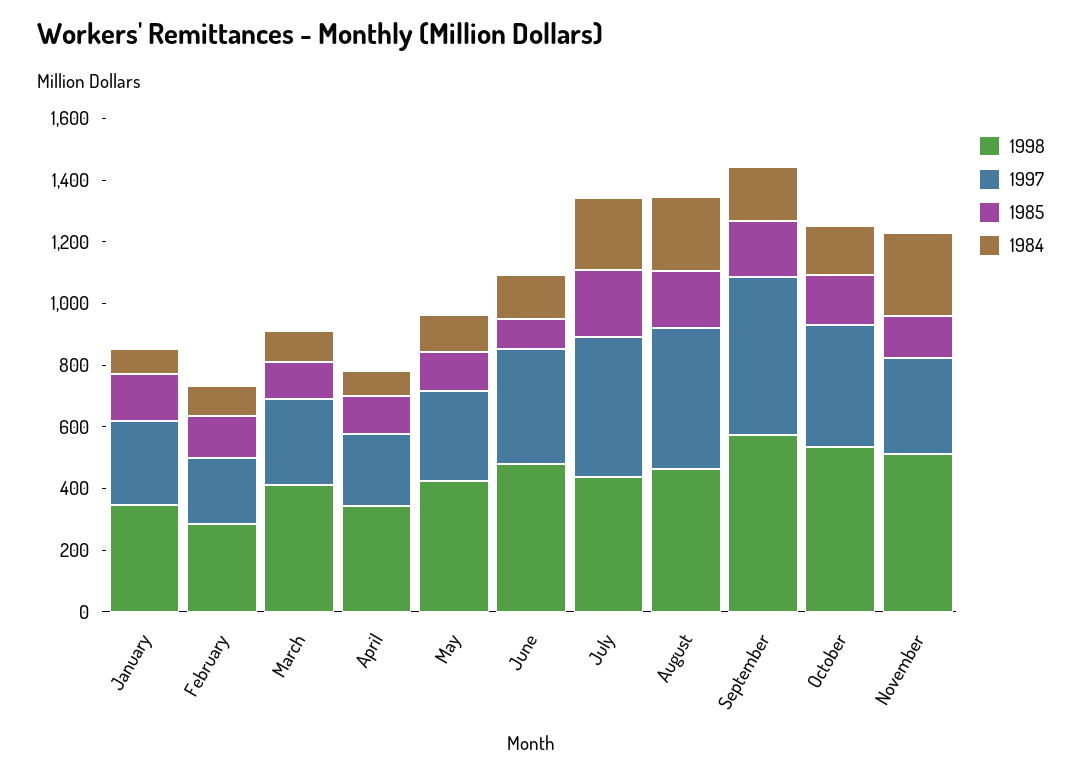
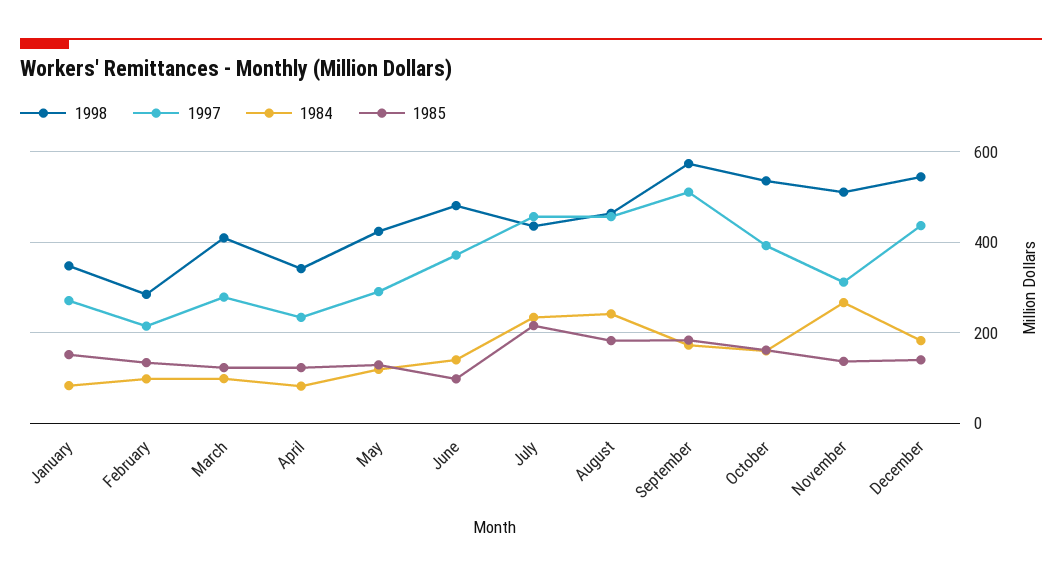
1998, December: none -> 540
1997, December: none -> 440
1984, December: none -> 180
1985, December: none -> 140

